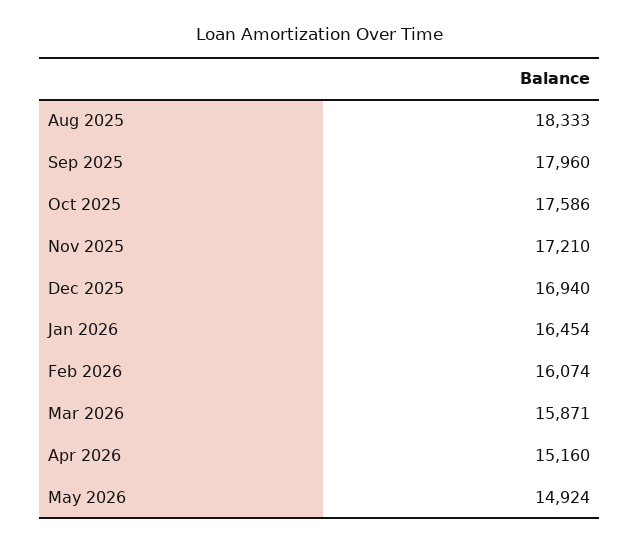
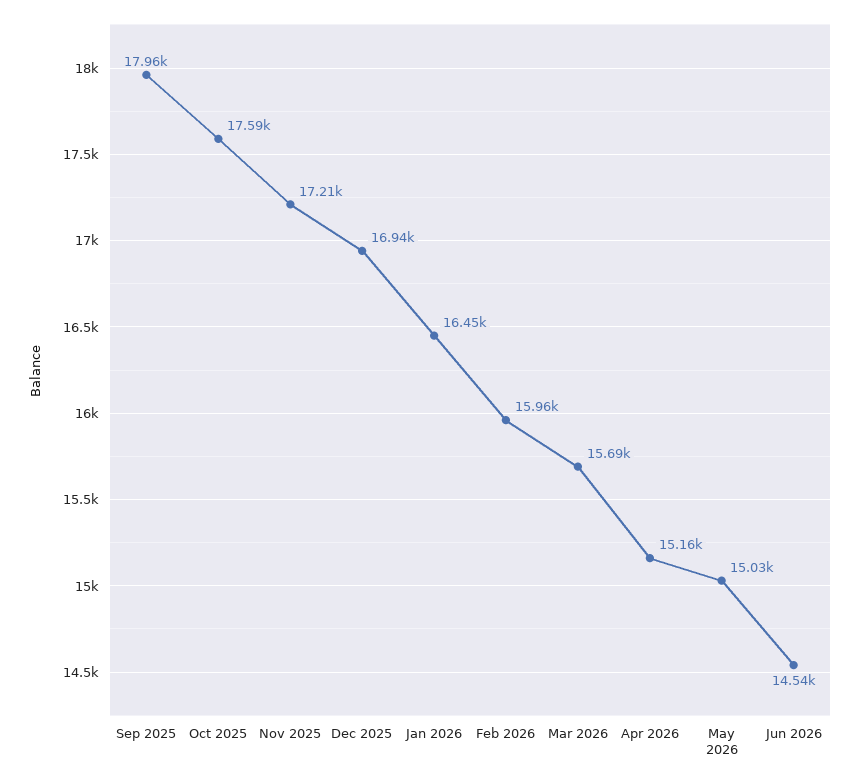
Aug 2025: 18333 -> none
Feb 2026: 16074 -> 15960
Mar 2026: 15871 -> 15690
May 2026: 14924 -> 15030
Jun 2026: none -> 14540

